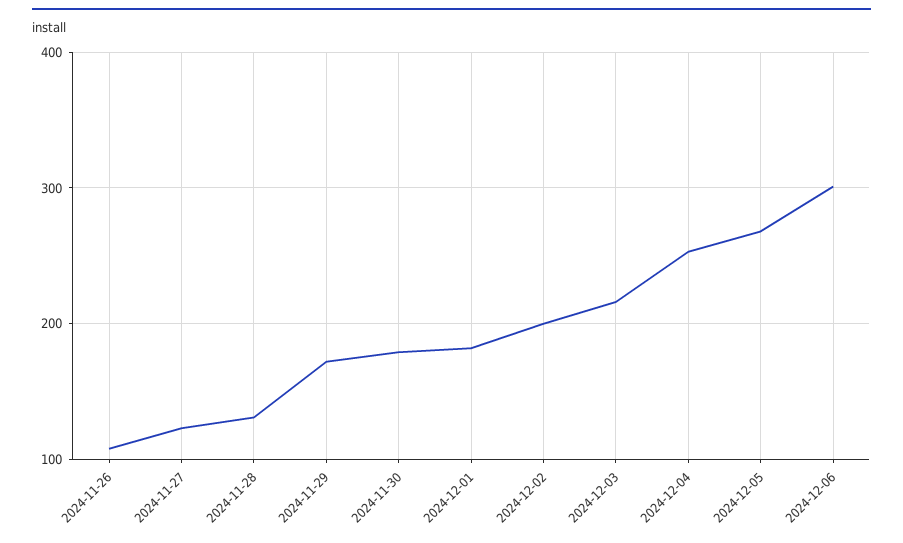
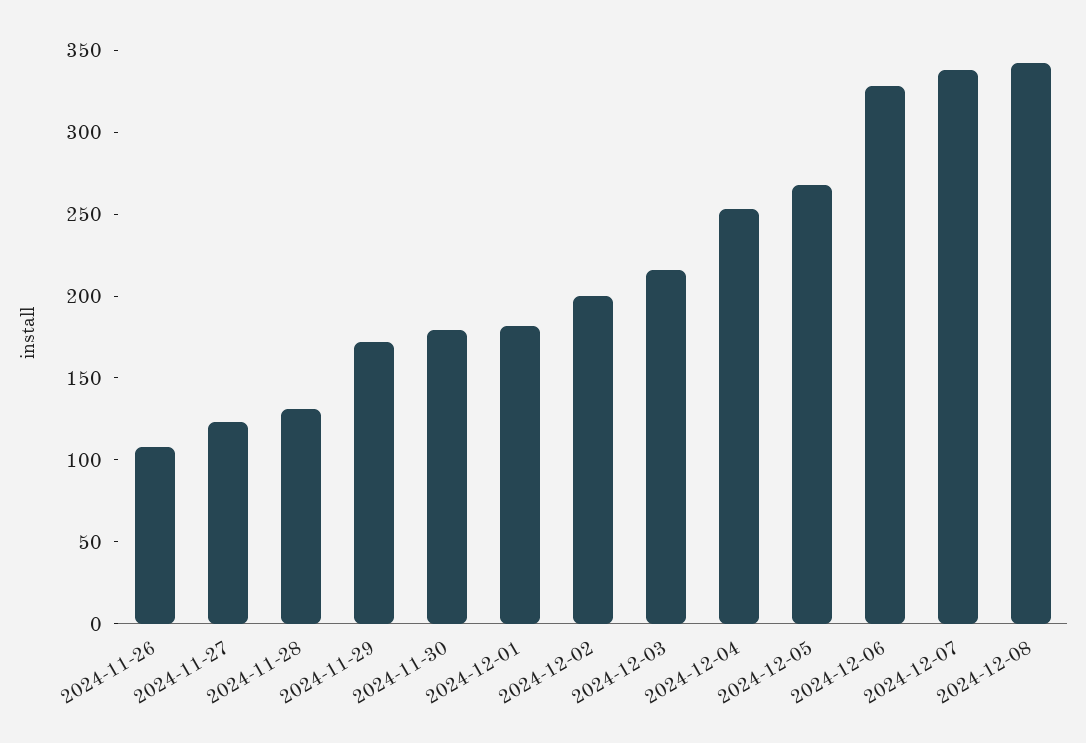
2024-12-06: 300 -> 330
2024-12-07: none -> 340
2024-12-08: none -> 340

